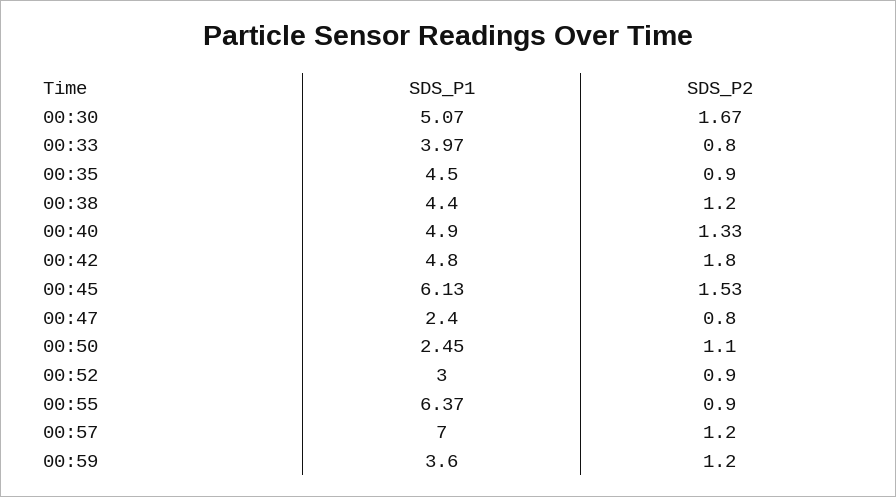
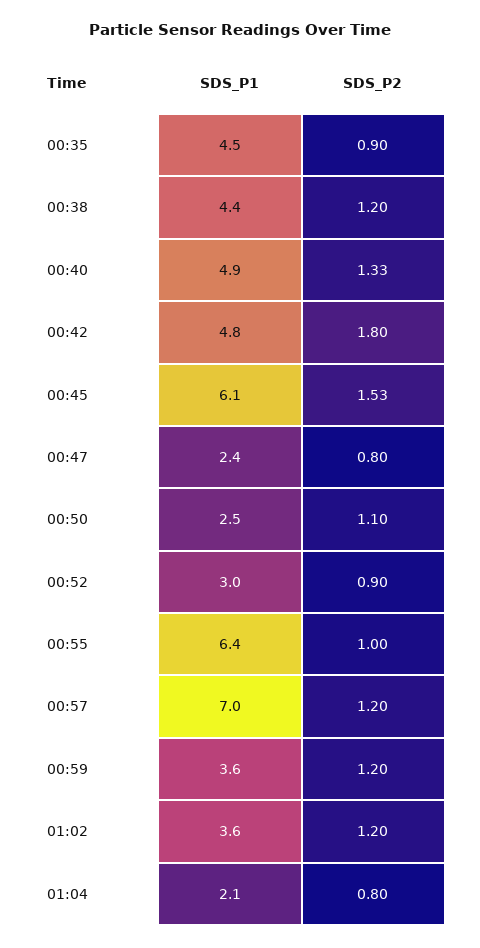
SDS_P1, 00:30: 5.07 -> none
SDS_P2, 00:30: 1.67 -> none
SDS_P1, 00:33: 3.97 -> none
SDS_P2, 00:33: 0.8 -> none
SDS_P2, 00:55: 0.9 -> 1
SDS_P1, 01:02: none -> 3.6
SDS_P2, 01:02: none -> 1.2
SDS_P1, 01:04: none -> 2.1
SDS_P2, 01:04: none -> 0.8

